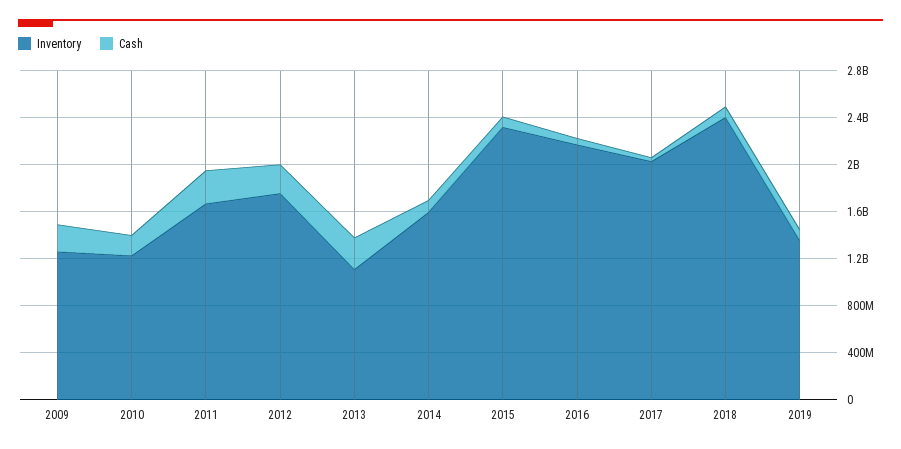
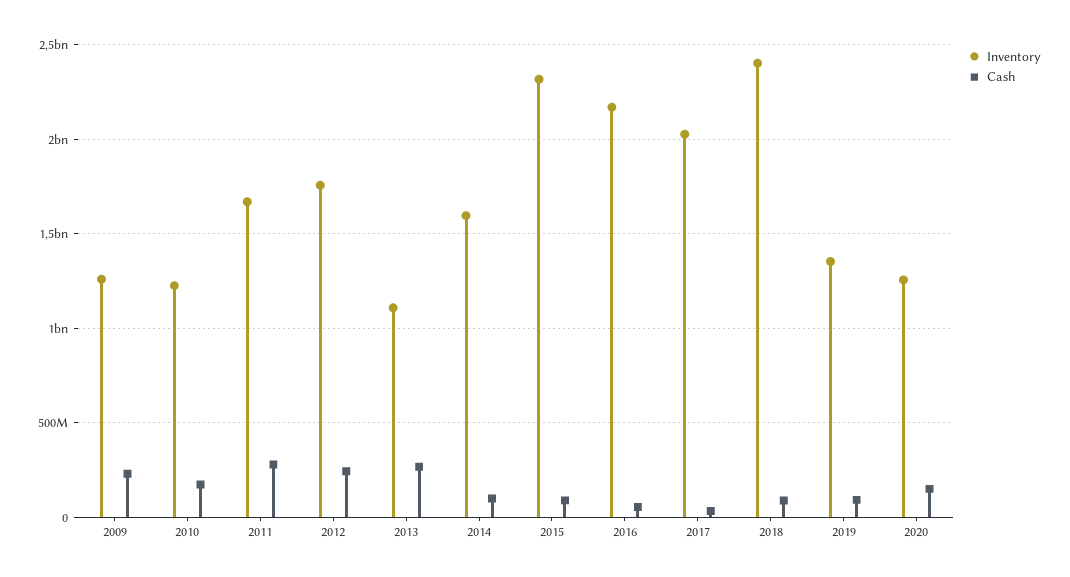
Inventory, 2020: none -> 1250000000
Cash, 2020: none -> 150000000

